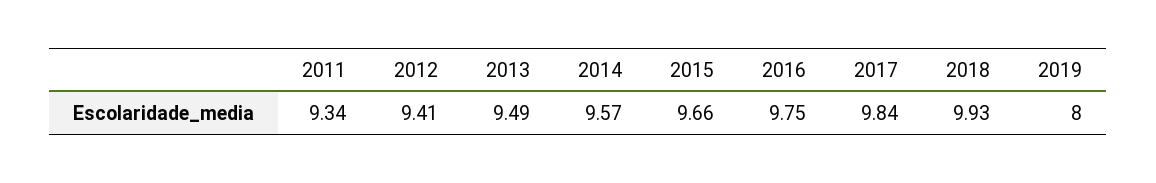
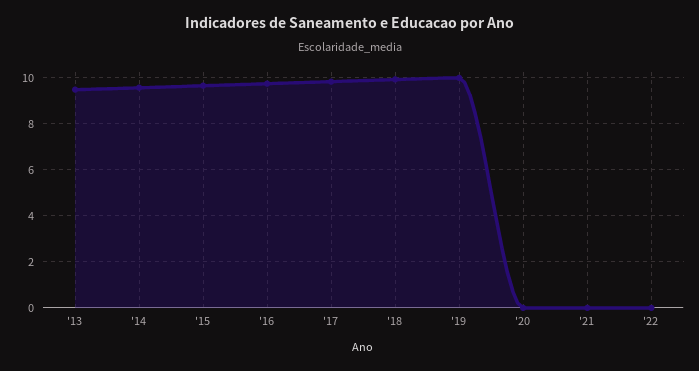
2011: 9.34 -> none
2012: 9.41 -> none
2019: 8 -> 10
'20: none -> 0
'21: none -> 0
'22: none -> 0

